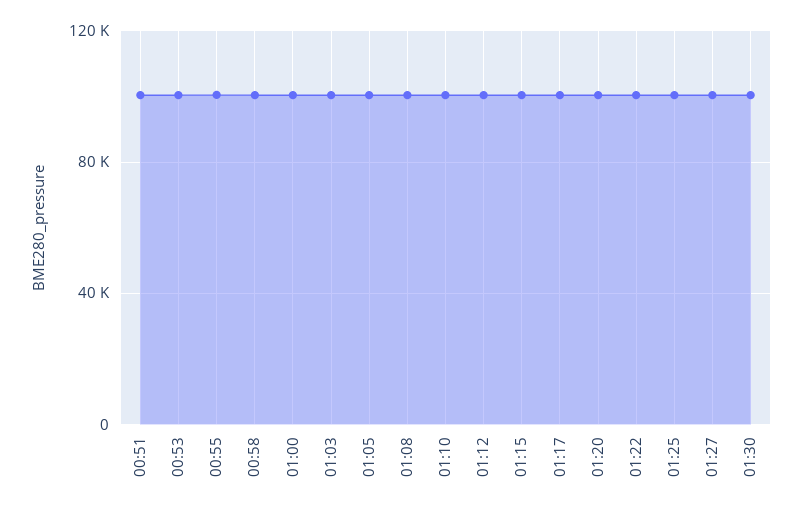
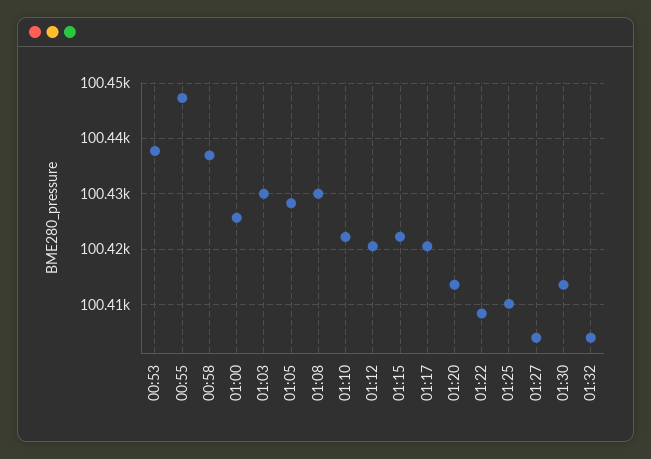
00:51: 100000 -> none
01:32: none -> 100404

